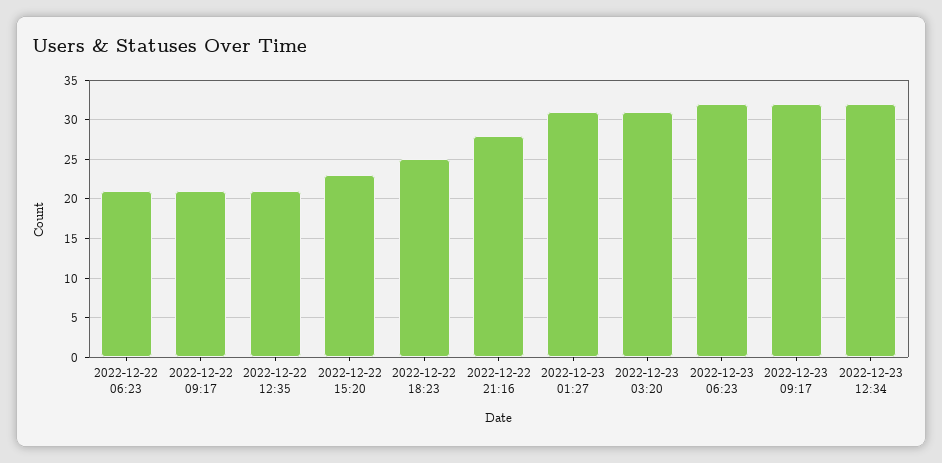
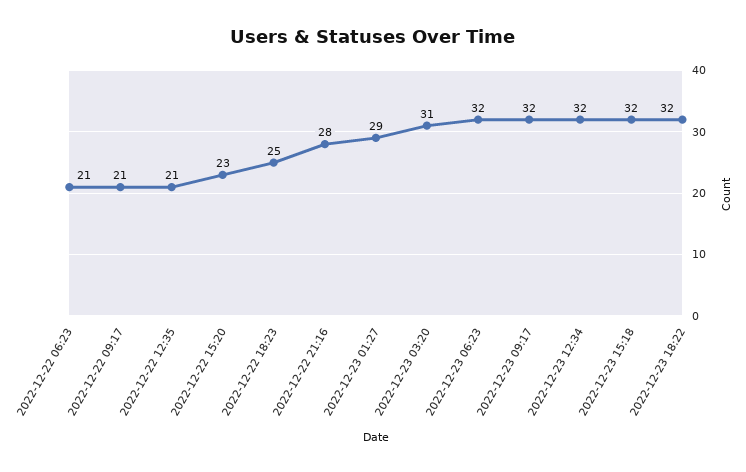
2022-12-23 01:27: 31 -> 29
2022-12-23 15:18: none -> 32
2022-12-23 18:22: none -> 32

